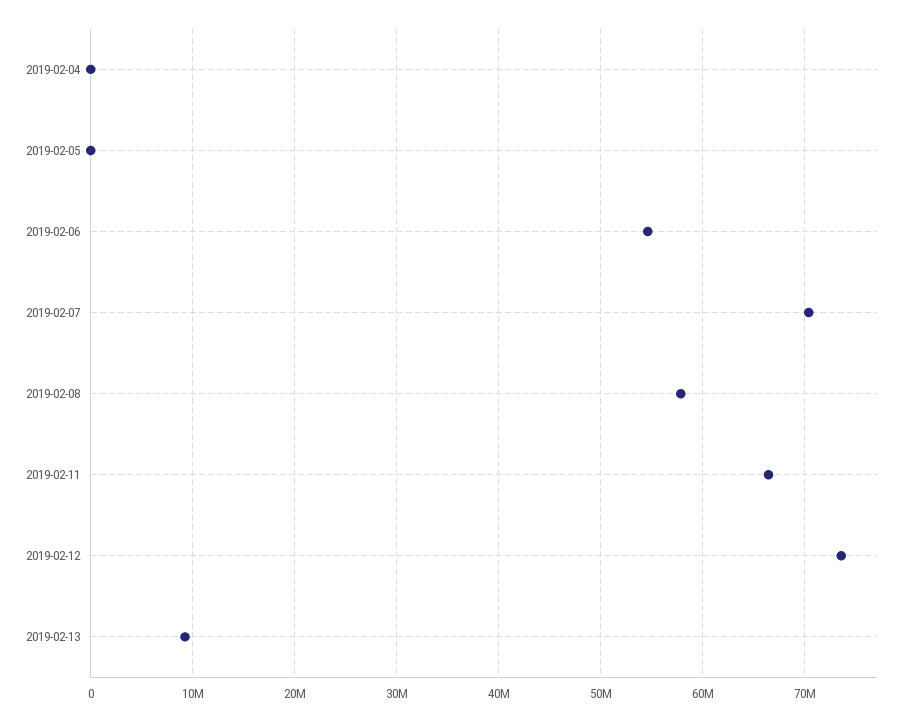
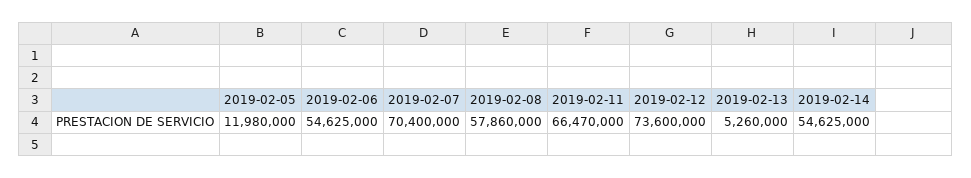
2019-02-04: 0 -> none
2019-02-05: 0 -> 11980000
2019-02-13: 9000000 -> 5260000
2019-02-14: none -> 54625000

